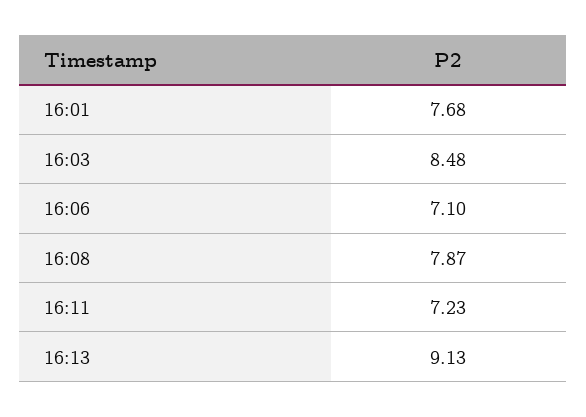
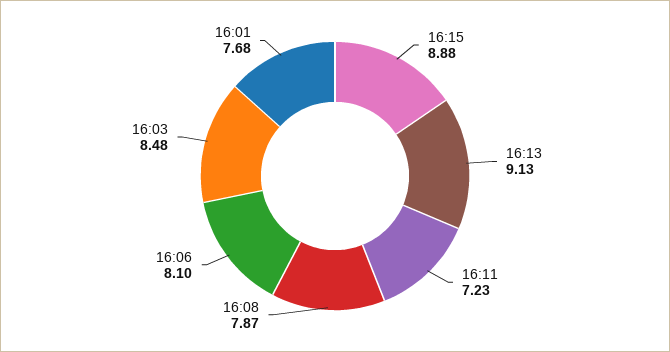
16:06: 7.1 -> 8.1
16:15: none -> 8.88

